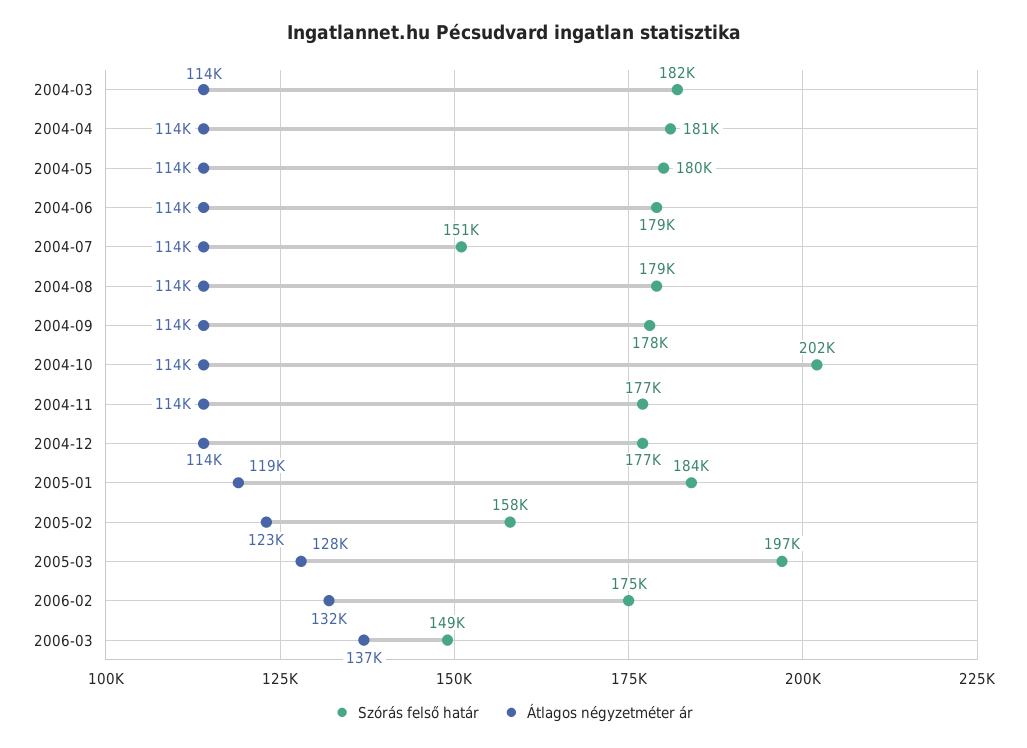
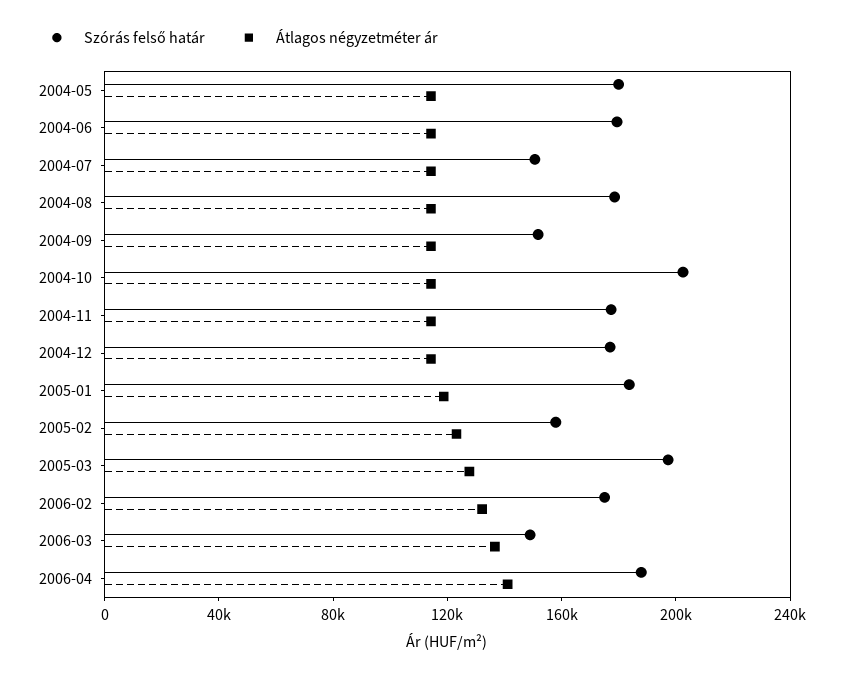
Szórás felső határ, 2004-03: 182000 -> none
Átlagos négyzetméter ár, 2004-03: 114000 -> none
Szórás felső határ, 2004-04: 181000 -> none
Átlagos négyzetméter ár, 2004-04: 114000 -> none
Szórás felső határ, 2004-09: 178000 -> 150000
Szórás felső határ, 2006-04: none -> 190000
Átlagos négyzetméter ár, 2006-04: none -> 140000

